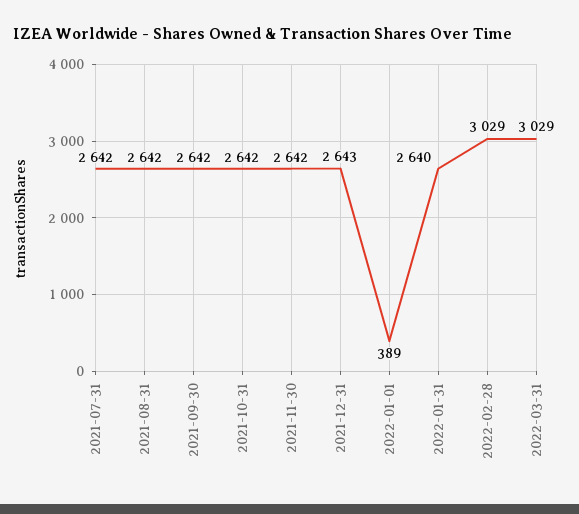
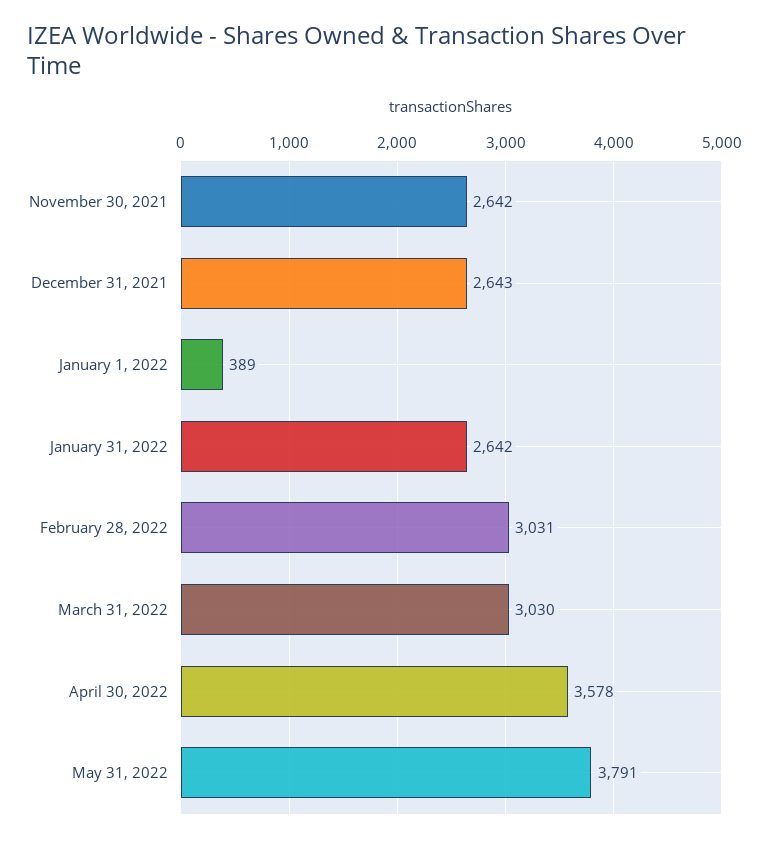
2021-07-31: 2642 -> none
2021-08-31: 2642 -> none
2021-09-30: 2642 -> none
2021-10-31: 2642 -> none
2022-01-31: 2640 -> 2642
2022-02-28: 3029 -> 3031
2022-03-31: 3029 -> 3030
April 30, 2022: none -> 3578
May 31, 2022: none -> 3791

